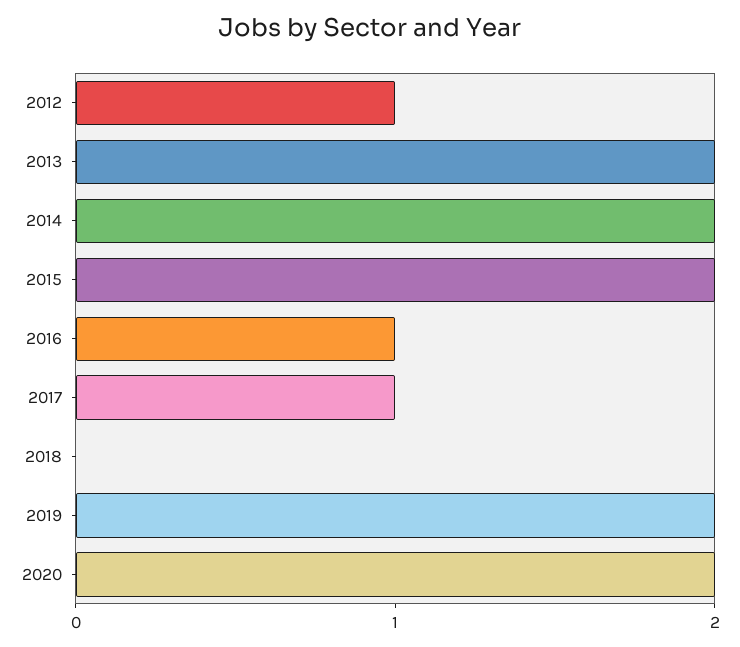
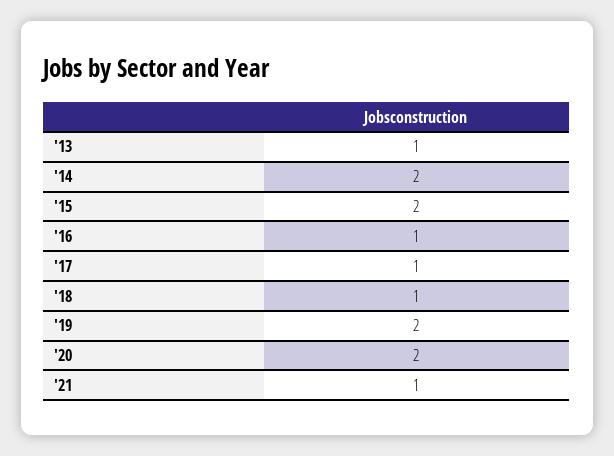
2012: 1 -> none
2013: 2 -> 1
2018: 0 -> 1
'21: none -> 1

